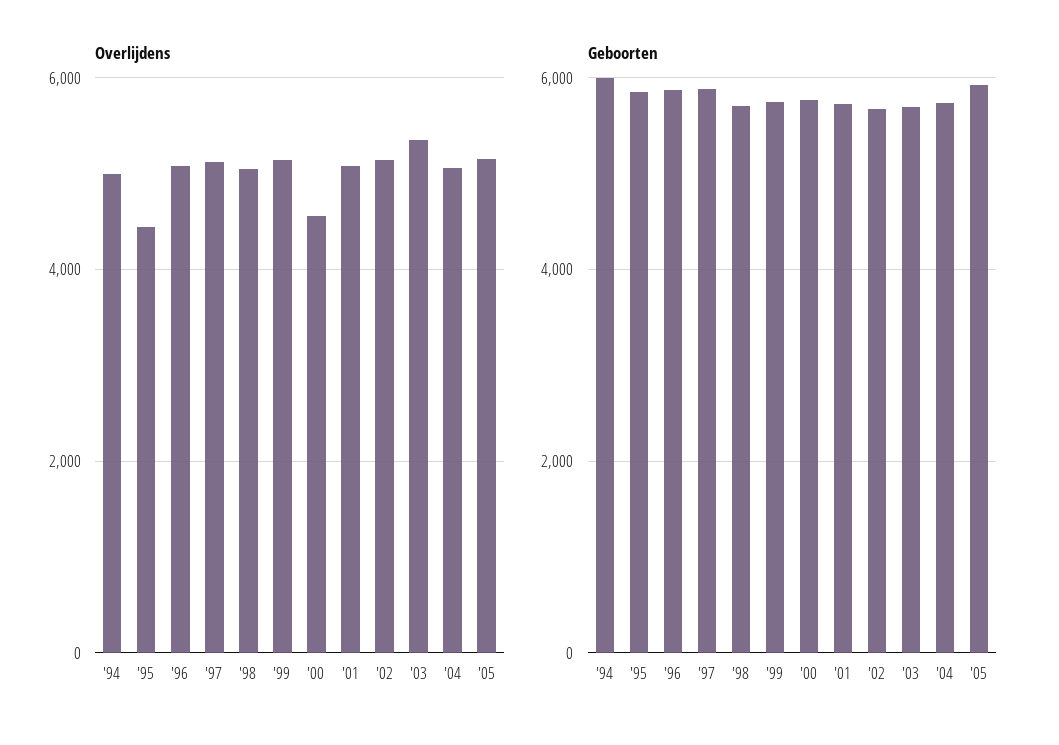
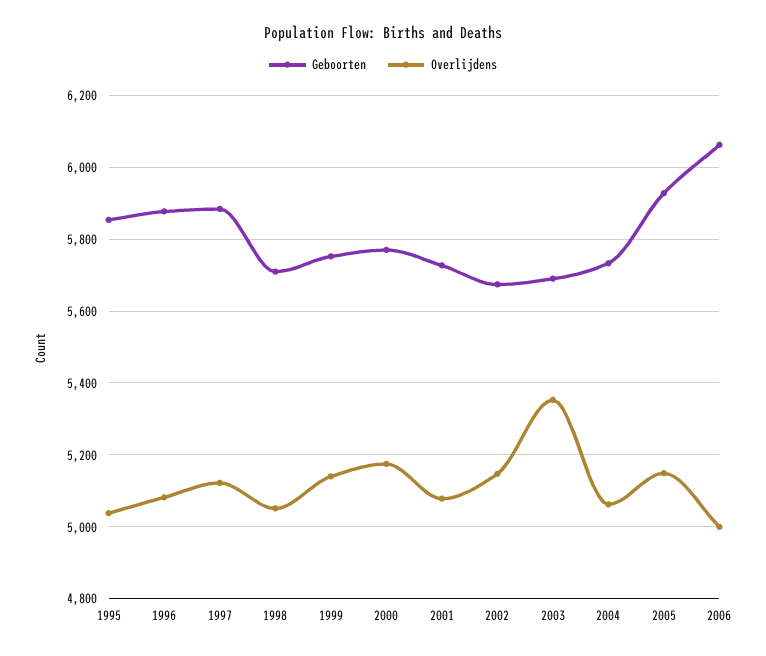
Overlijdens, '94: 5000 -> none
Overlijdens, '95: 4400 -> 5040
Overlijdens, '00: 4600 -> 5180
Geboorten, '94: 6000 -> none
Geboorten, 2006: none -> 6060
Overlijdens, 2006: none -> 5000

